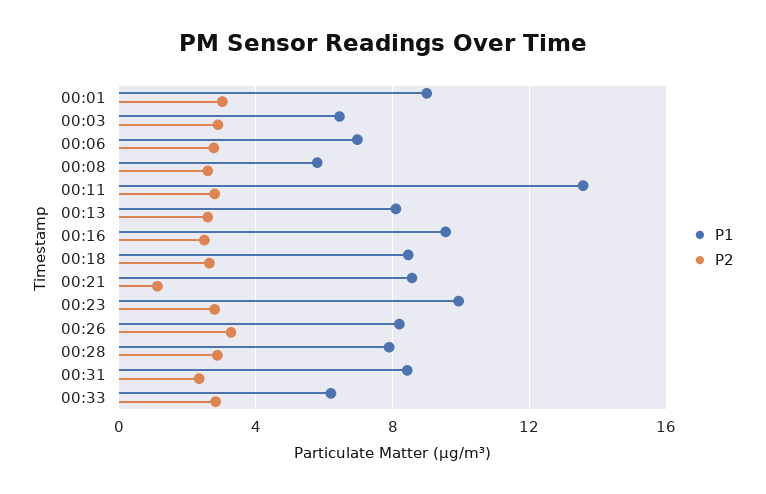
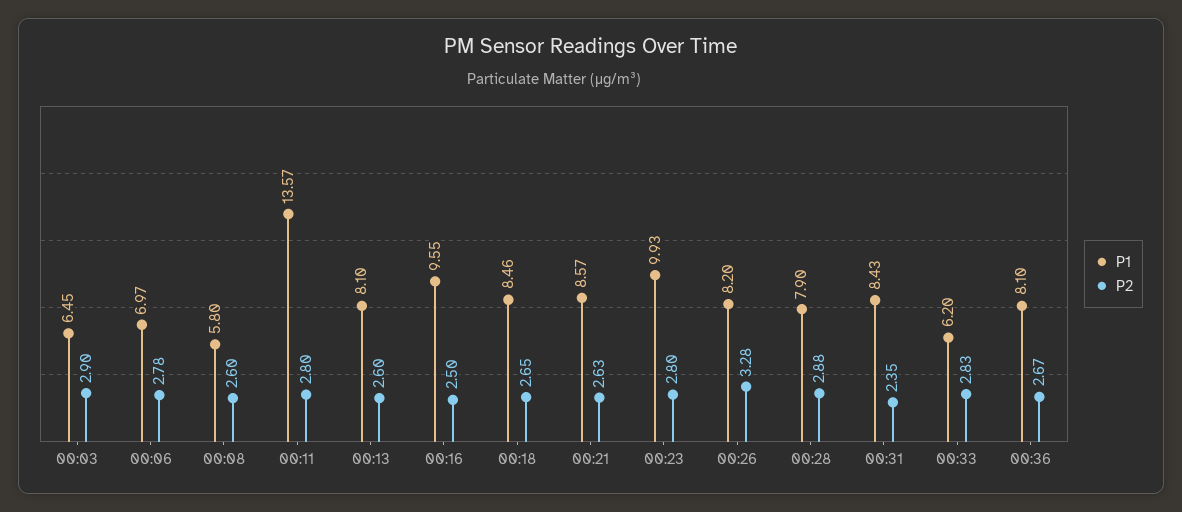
P1, 00:01: 9 -> none
P2, 00:01: 3 -> none
P2, 00:21: 1 -> 2.63
P1, 00:36: none -> 8.1
P2, 00:36: none -> 2.67

